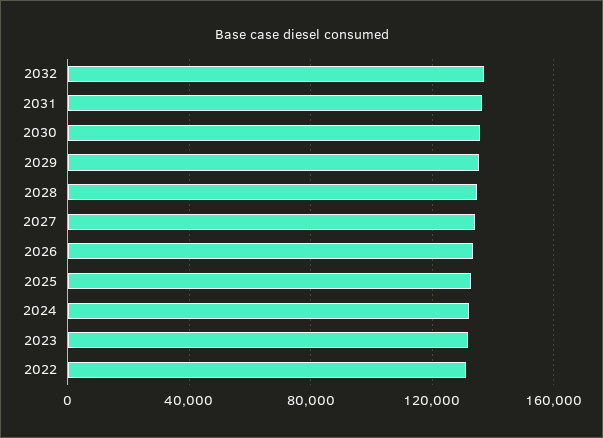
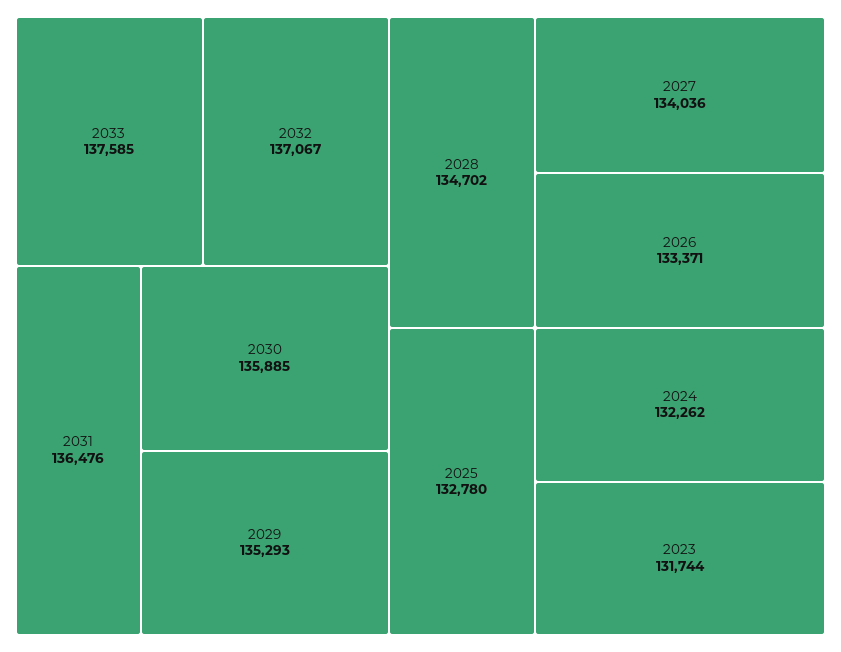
2022: 130000 -> none
2033: none -> 137585

